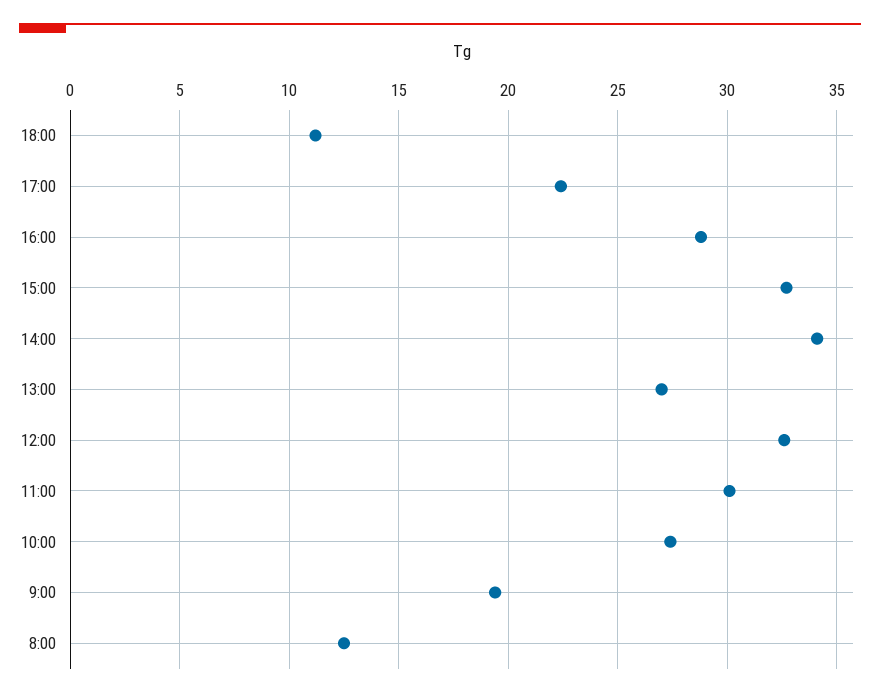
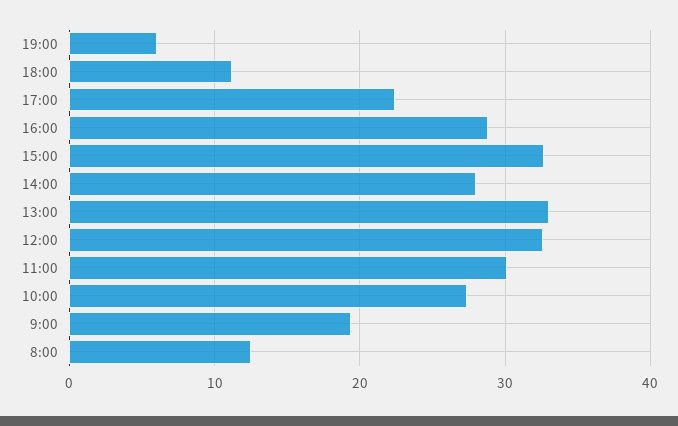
14:00: 34 -> 28
13:00: 27 -> 33
19:00: none -> 6

